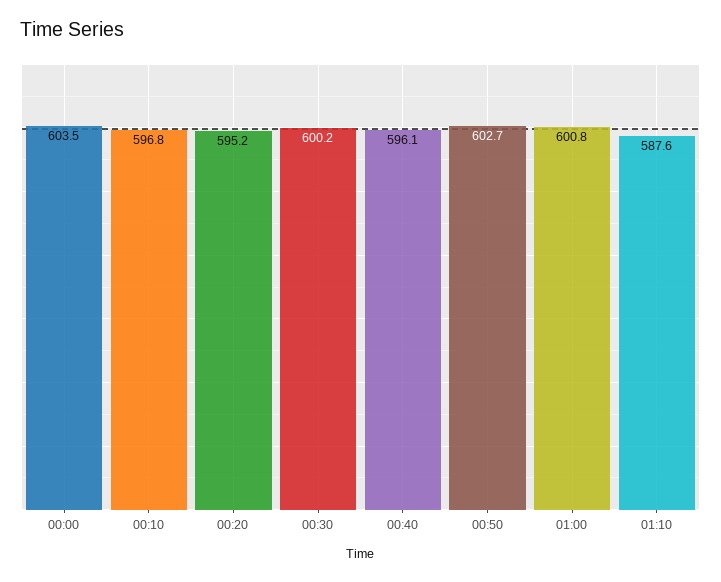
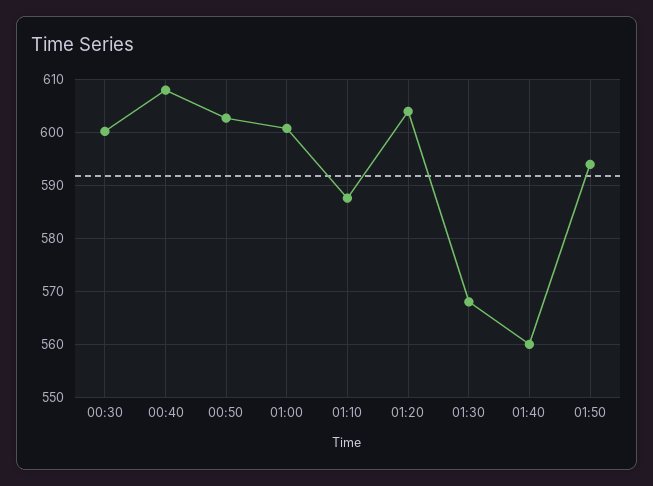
00:00: 603.5 -> none
00:10: 596.8 -> none
00:20: 595.2 -> none
00:40: 596.1 -> 608
01:20: none -> 604
01:30: none -> 568
01:40: none -> 560
01:50: none -> 594

